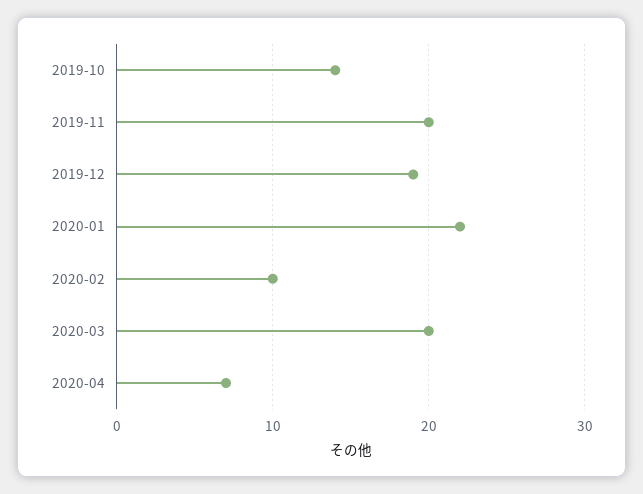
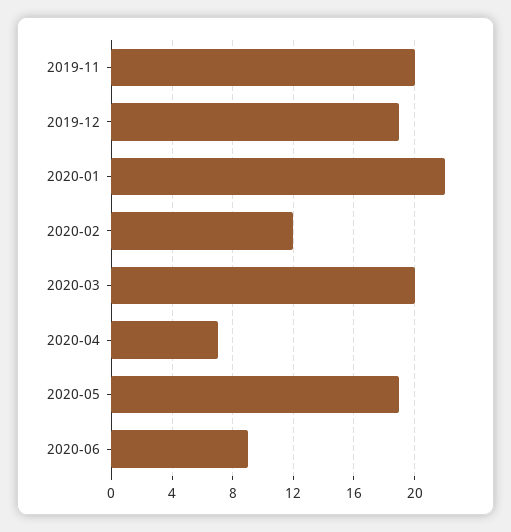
2019-10: 14 -> none
2020-02: 10 -> 12
2020-05: none -> 19
2020-06: none -> 9

